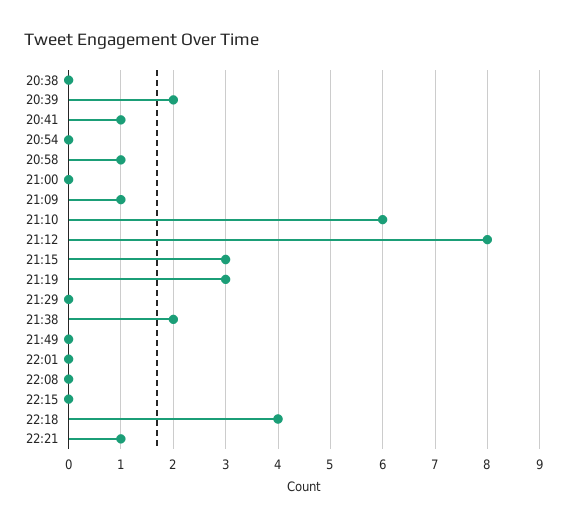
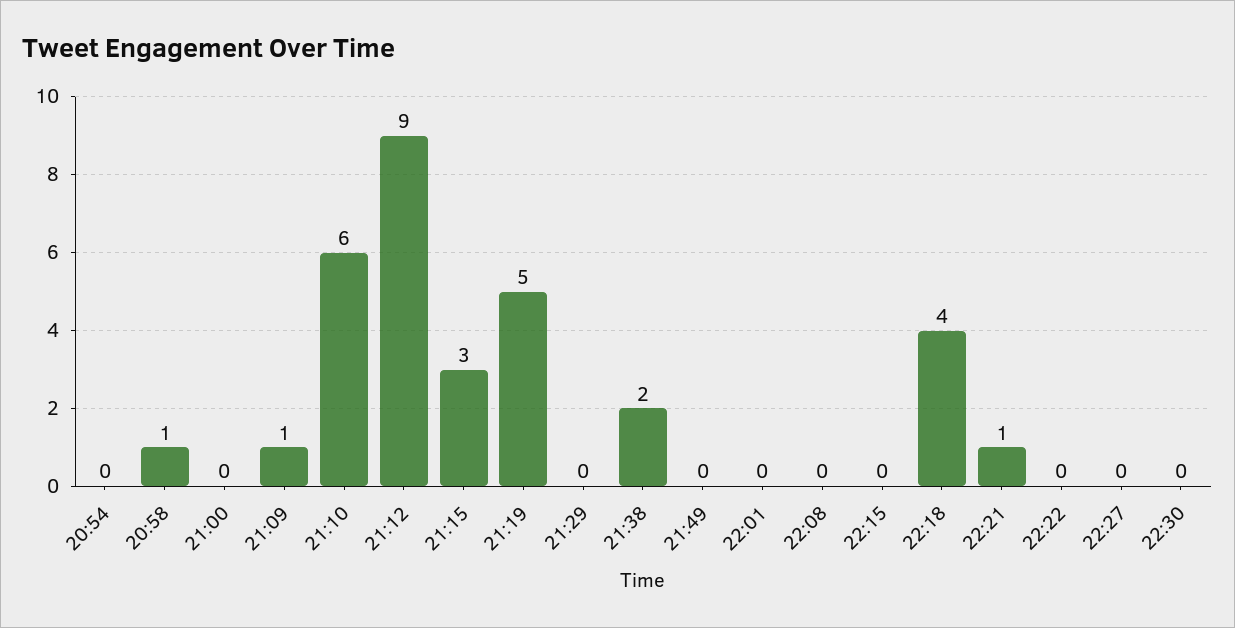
20:38: 0 -> none
20:39: 2 -> none
20:41: 1 -> none
21:12: 8 -> 9
21:19: 3 -> 5
22:22: none -> 0
22:27: none -> 0
22:30: none -> 0

